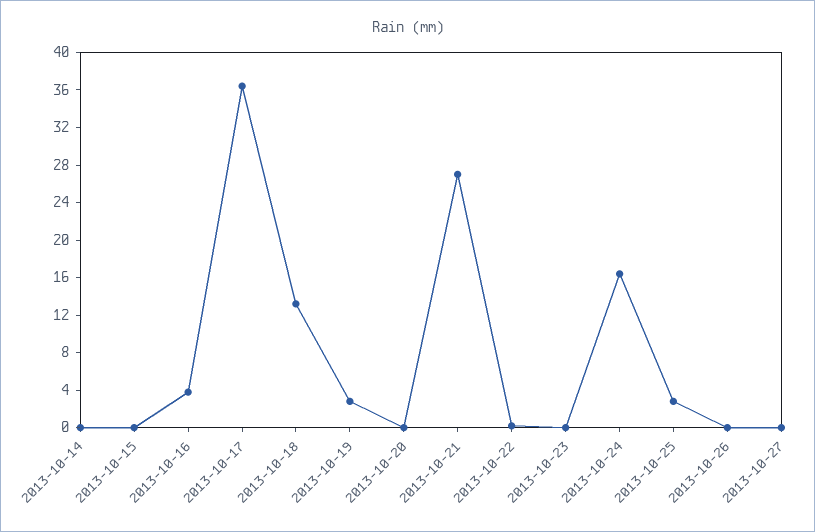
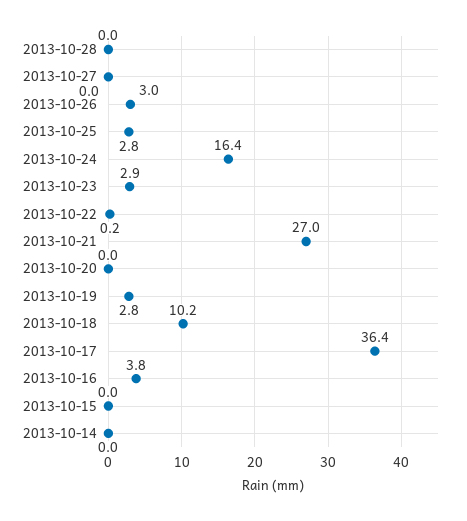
2013-10-18: 13 -> 10.2
2013-10-23: 0 -> 2.9
2013-10-26: 0 -> 3
2013-10-28: none -> 0

